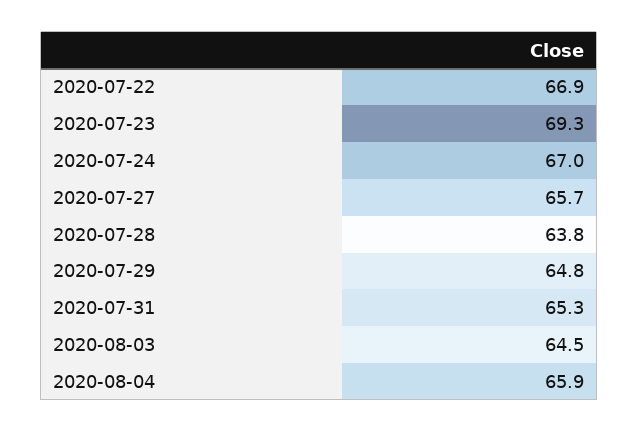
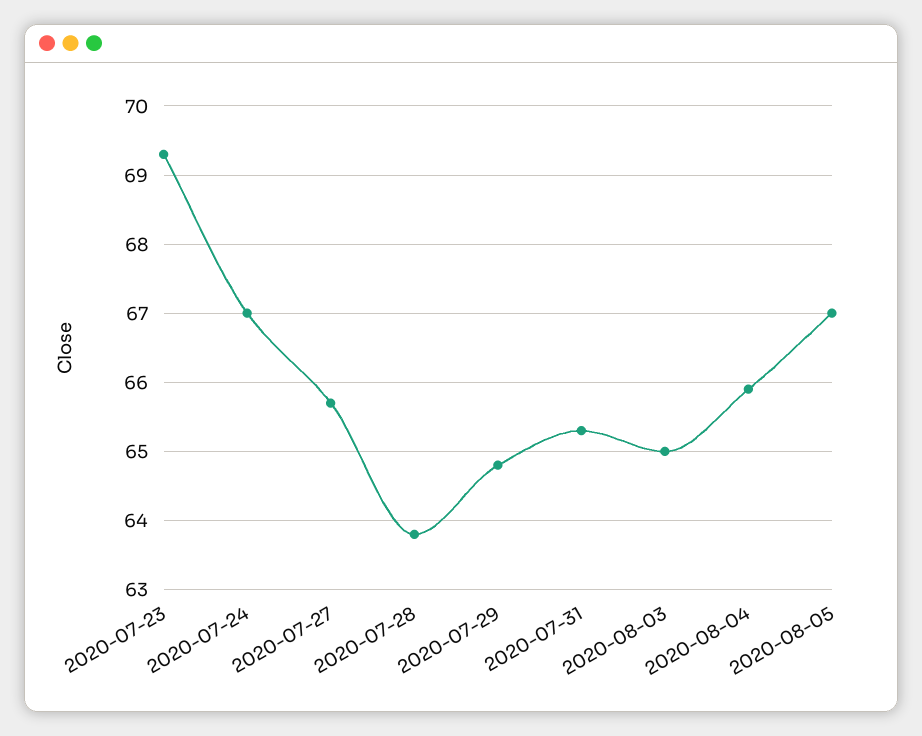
2020-07-22: 66.9 -> none
2020-08-03: 64.5 -> 65
2020-08-05: none -> 67

